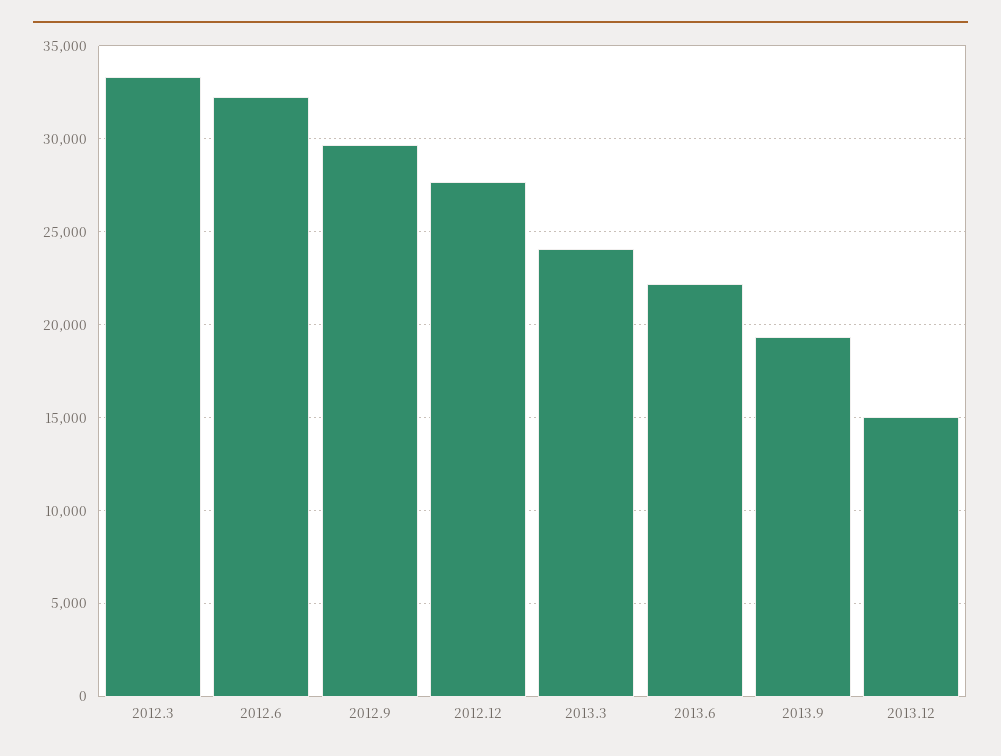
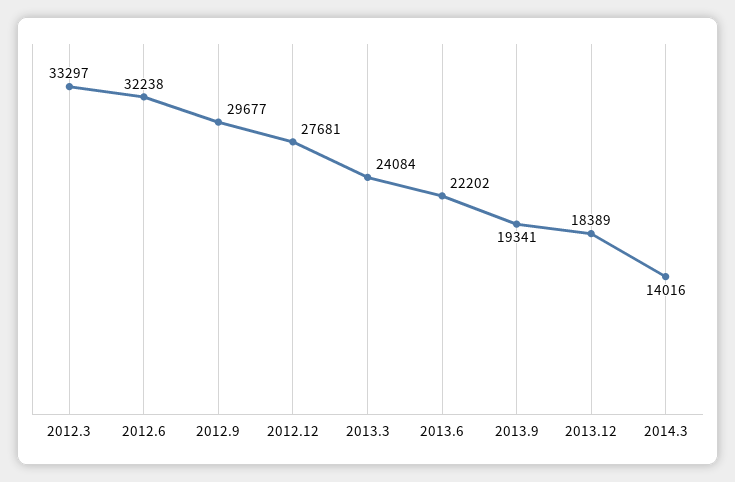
2013.12: 15000 -> 18389
2014.3: none -> 14016

